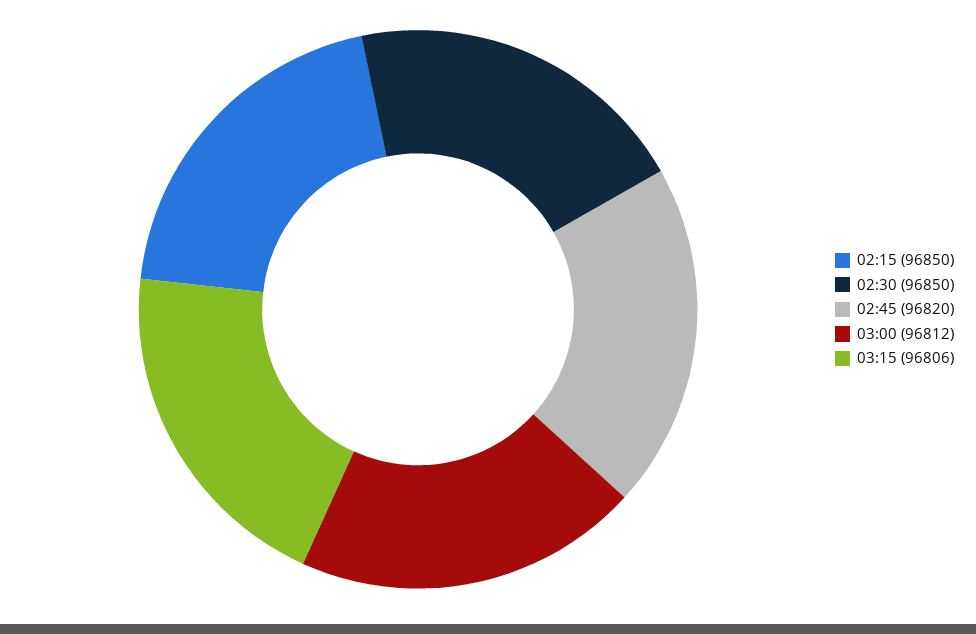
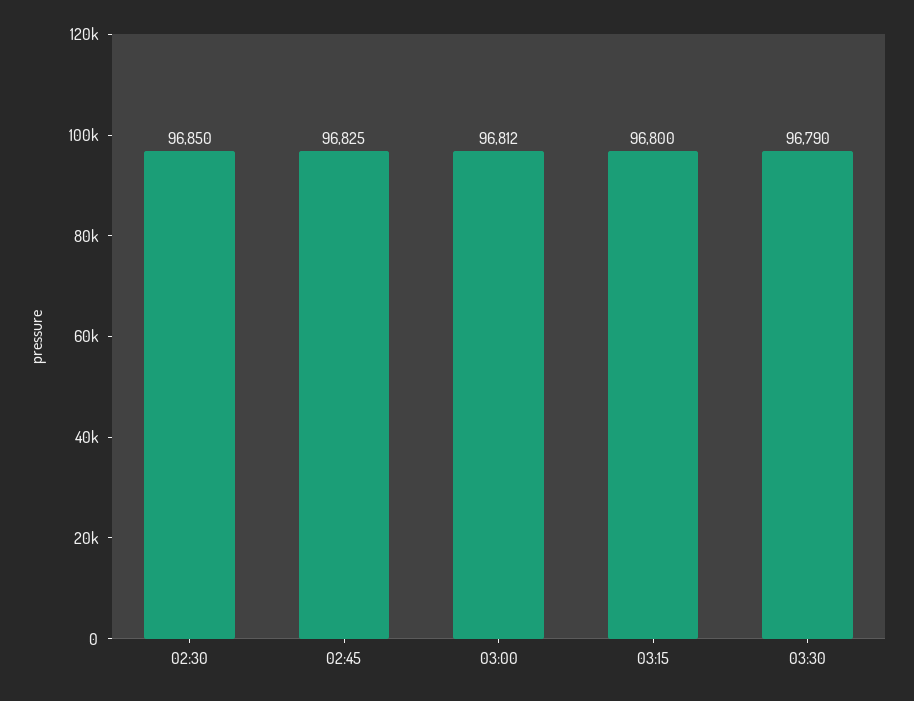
02:15: 96850 -> none
02:45: 96820 -> 96825
03:15: 96806 -> 96800
03:30: none -> 96790

